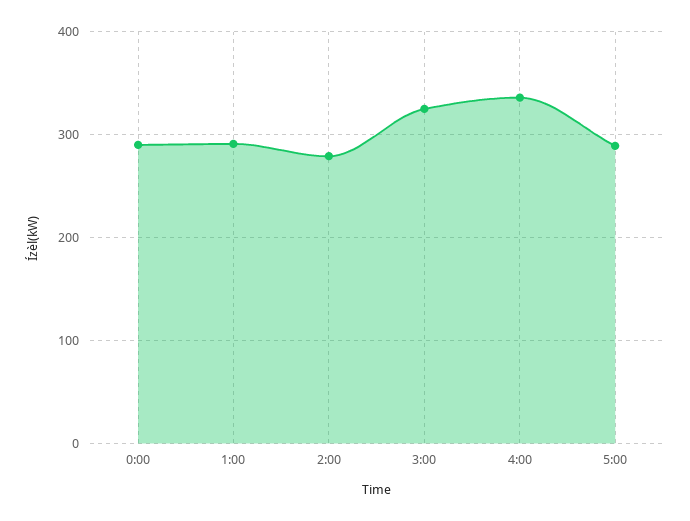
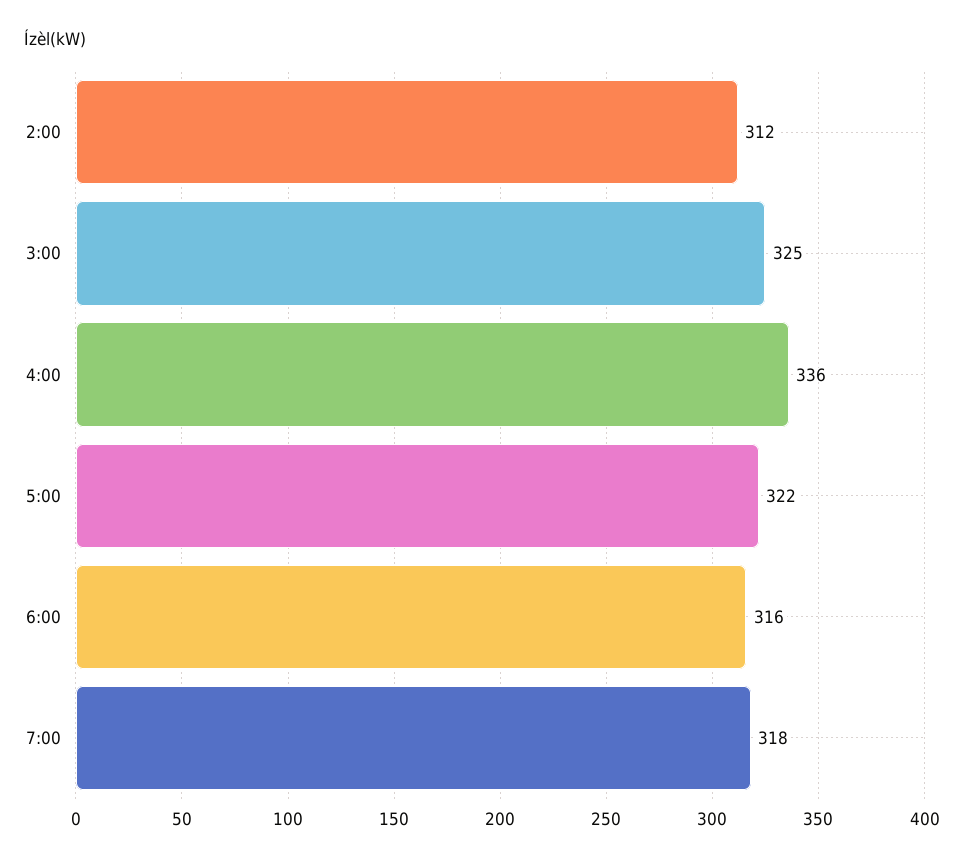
0:00: 290 -> none
1:00: 290 -> none
2:00: 280 -> 312
5:00: 290 -> 322
6:00: none -> 316
7:00: none -> 318

